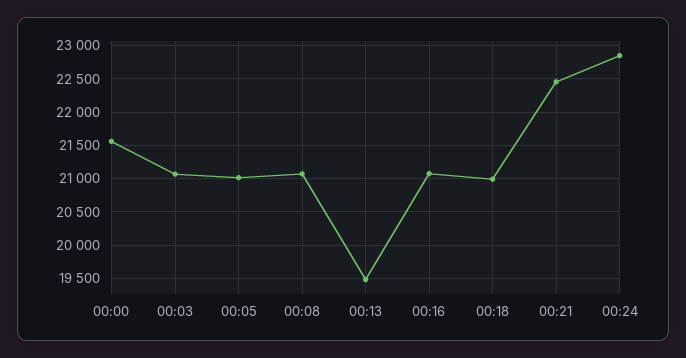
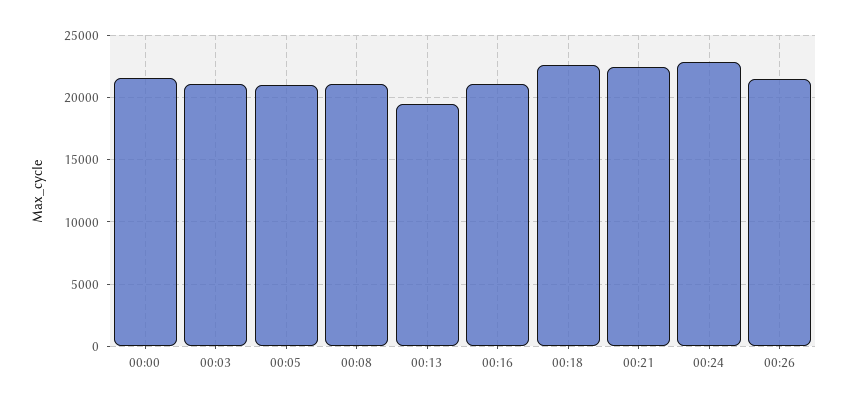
00:18: 21000 -> 22500
00:26: none -> 21500

